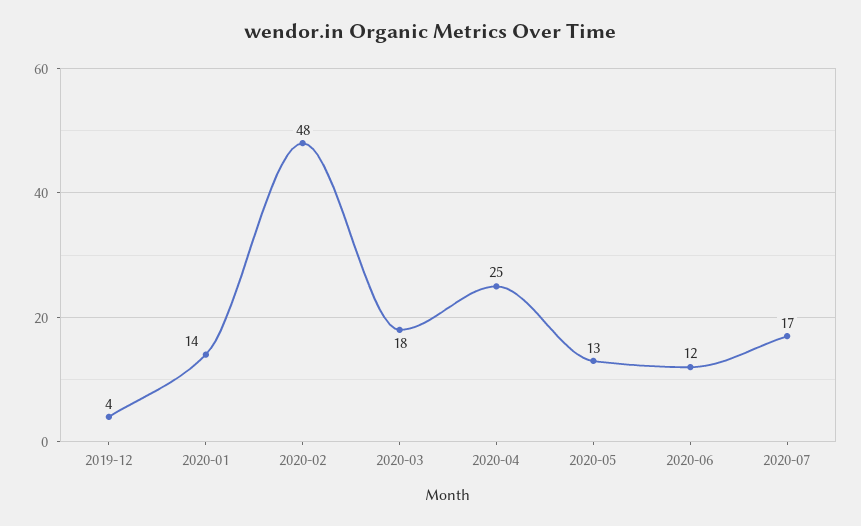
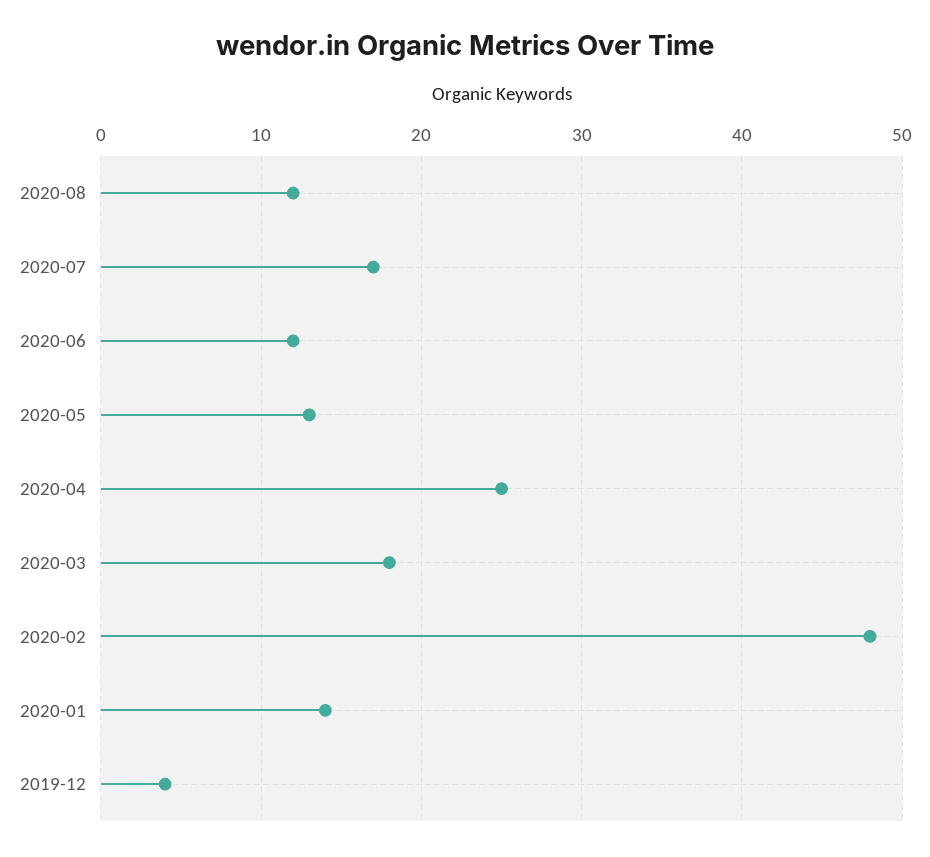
2020-08: none -> 12

